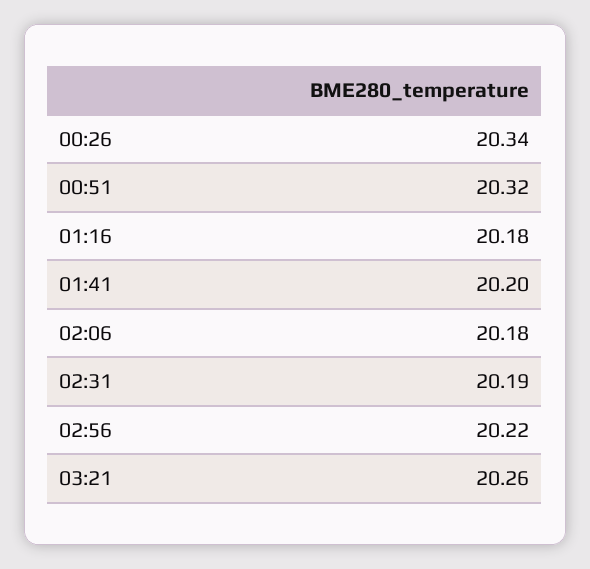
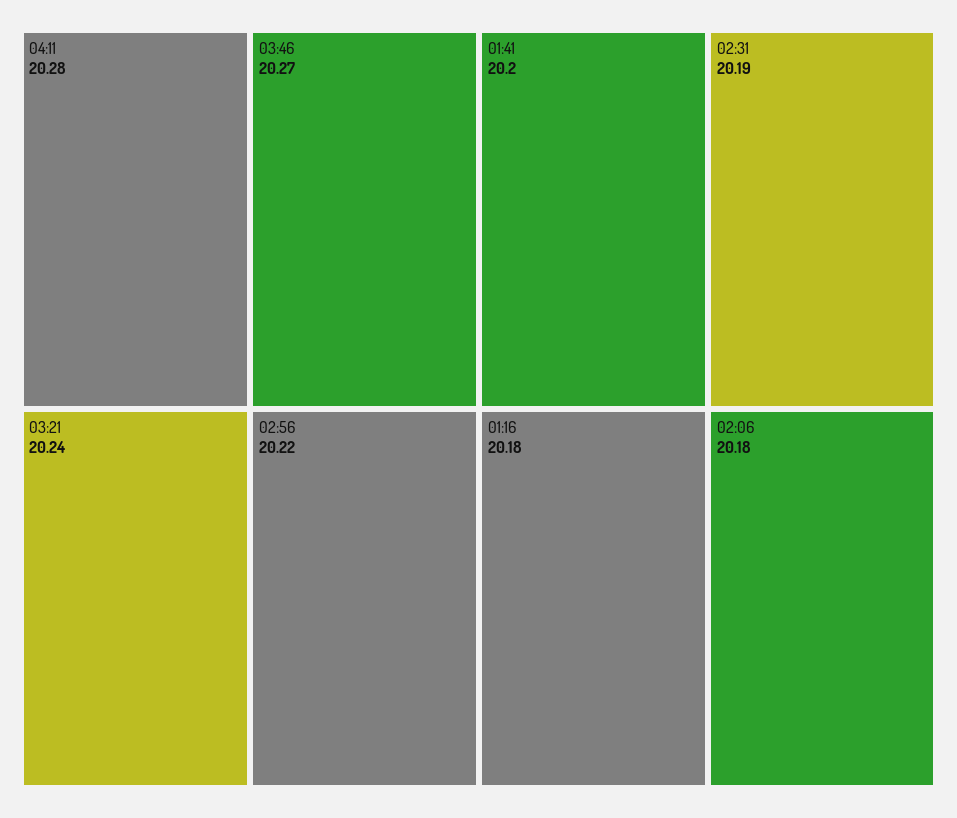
00:26: 20.34 -> none
00:51: 20.32 -> none
03:21: 20.26 -> 20.24
04:11: none -> 20.28
03:46: none -> 20.27

